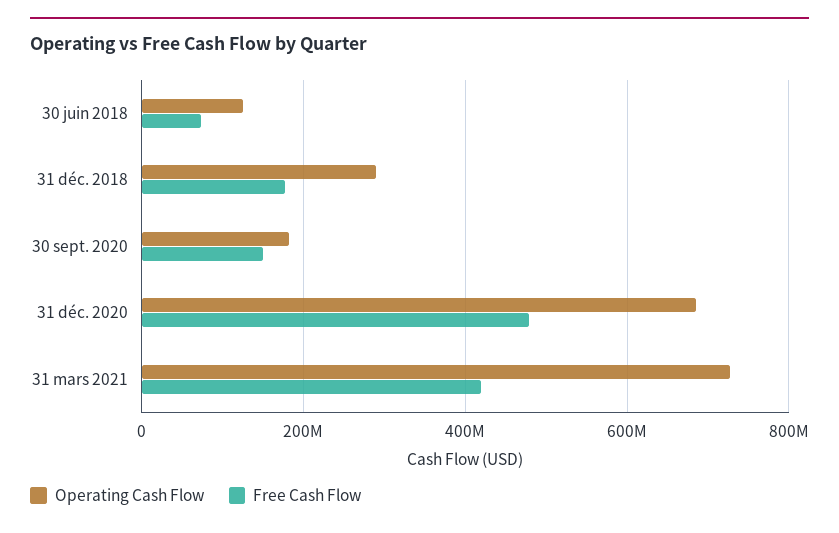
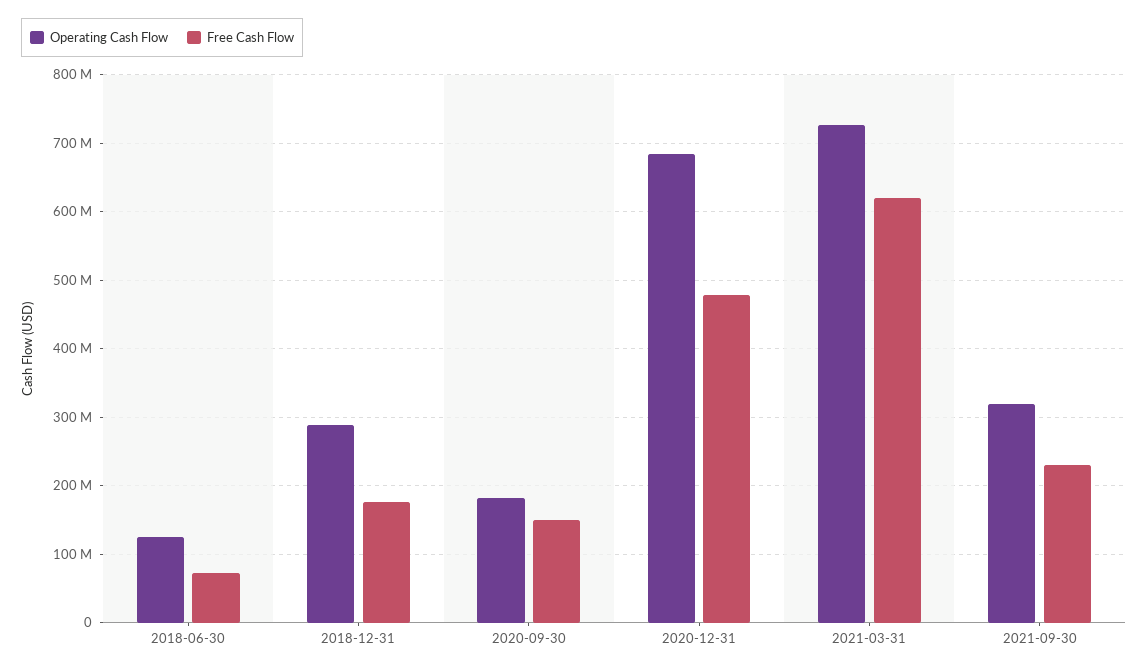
Free Cash Flow, 31 mars 2021: 420000000 -> 620000000
Operating Cash Flow, 2021-09-30: none -> 320000000
Free Cash Flow, 2021-09-30: none -> 230000000

